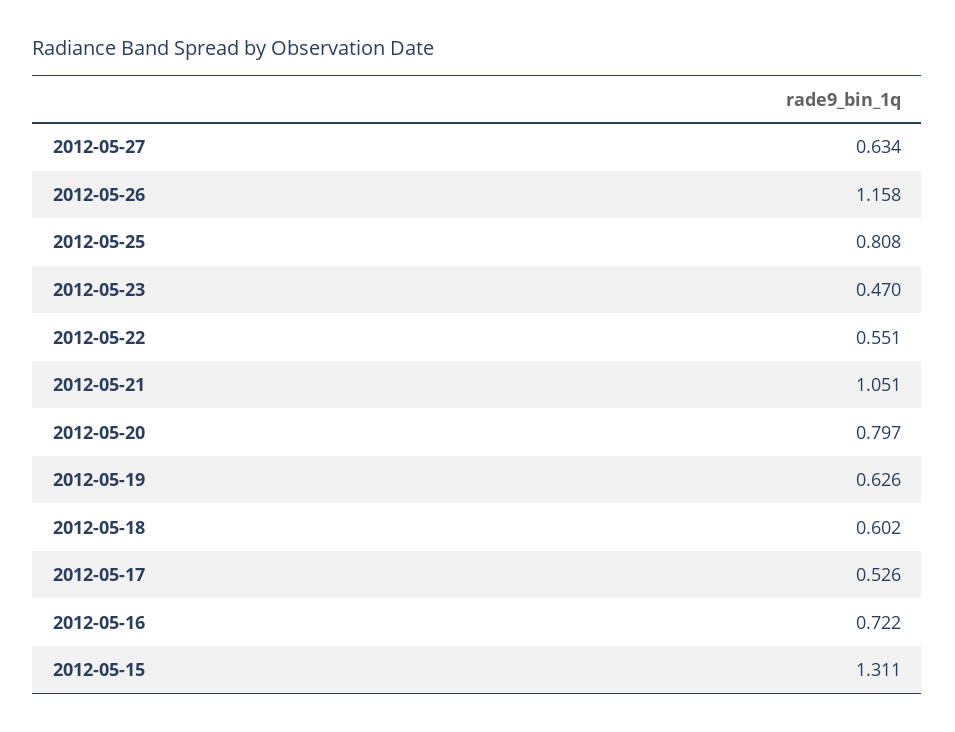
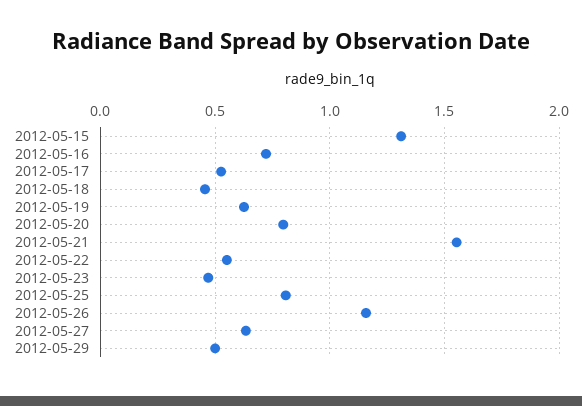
2012-05-21: 1.051 -> 1.55
2012-05-18: 0.602 -> 0.45
2012-05-29: none -> 0.5

